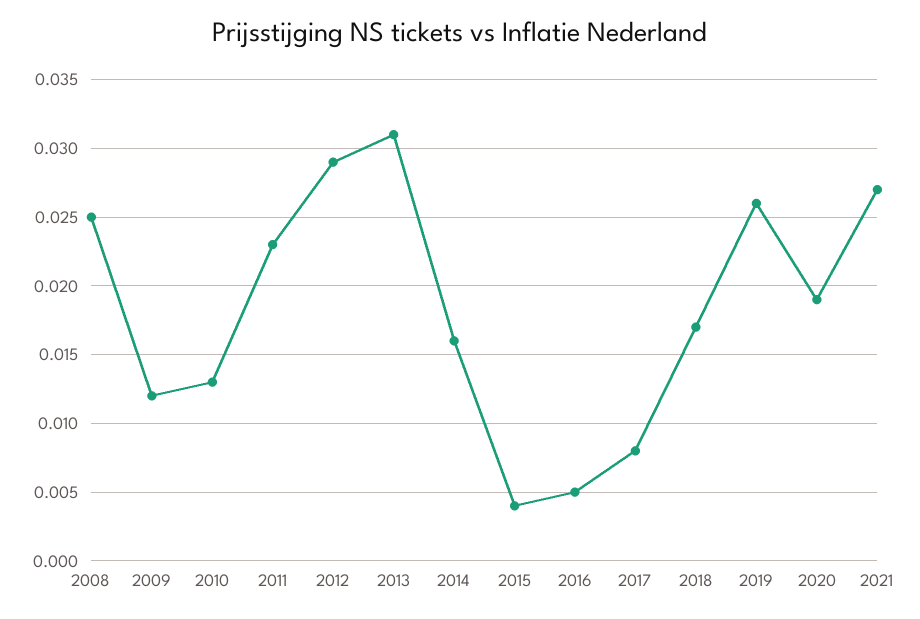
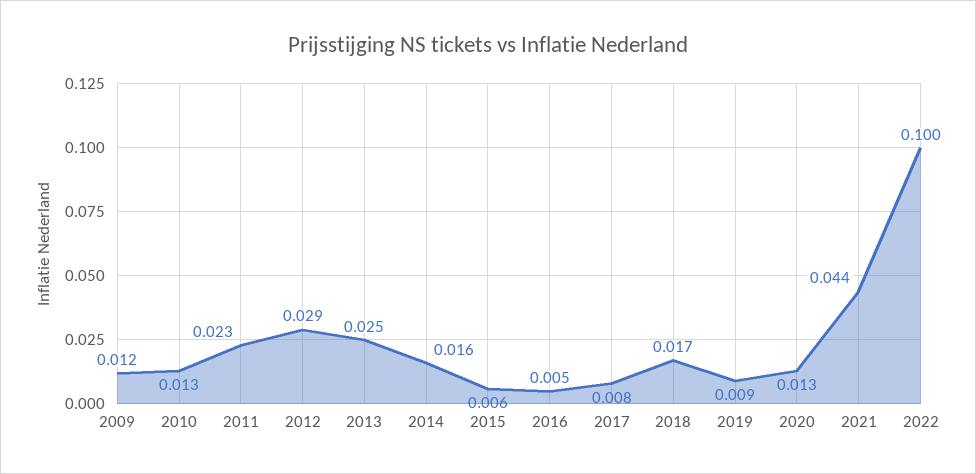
2008: 0.025 -> none
2013: 0.031 -> 0.025
2015: 0.004 -> 0.006
2019: 0.026 -> 0.009
2020: 0.019 -> 0.013
2021: 0.027 -> 0.044
2022: none -> 0.1

